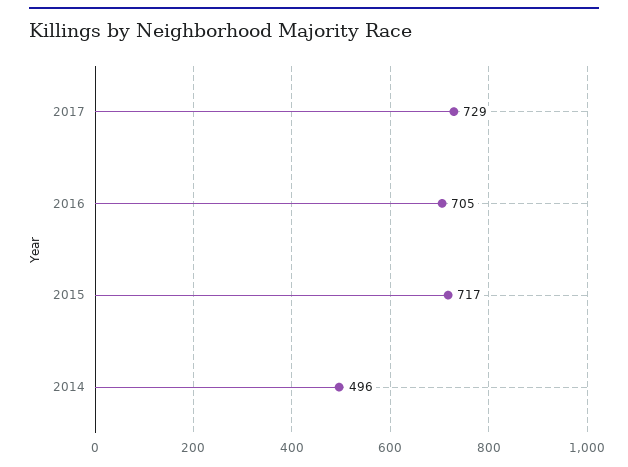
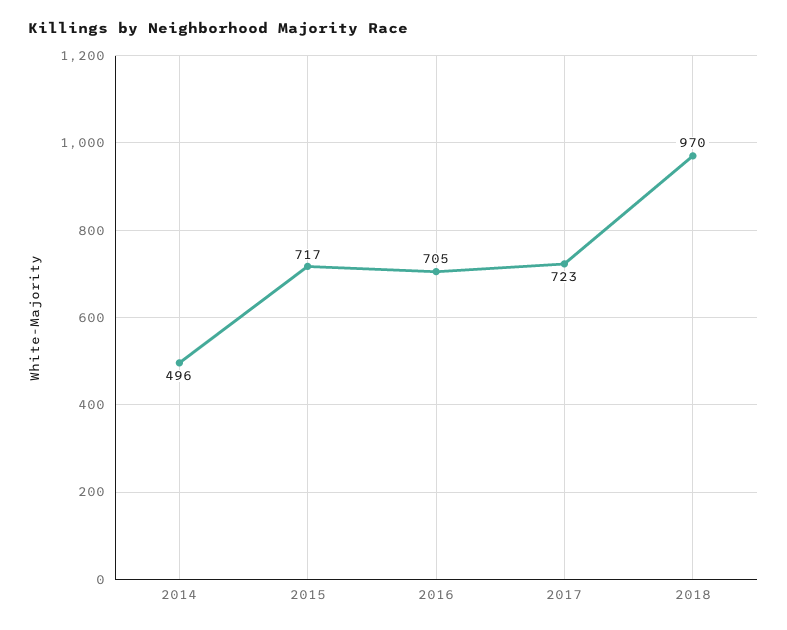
2017: 729 -> 723
2018: none -> 970

